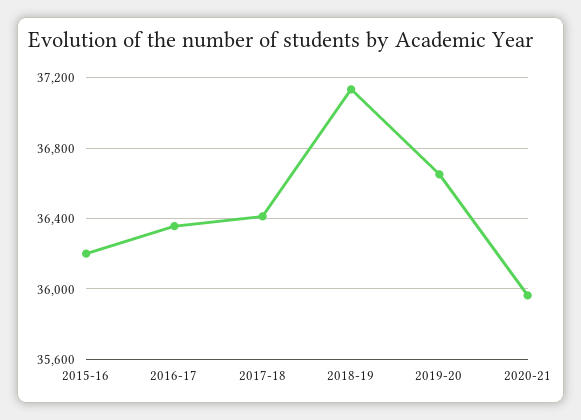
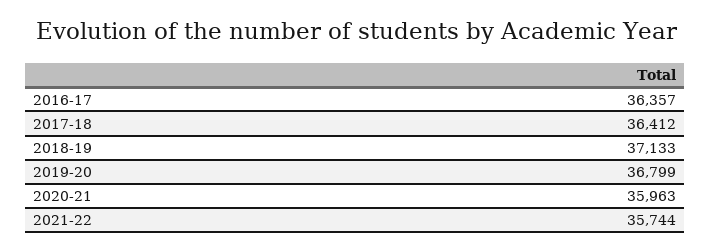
2015-16: 36200 -> none
2019-20: 36650 -> 36799
2021-22: none -> 35744

